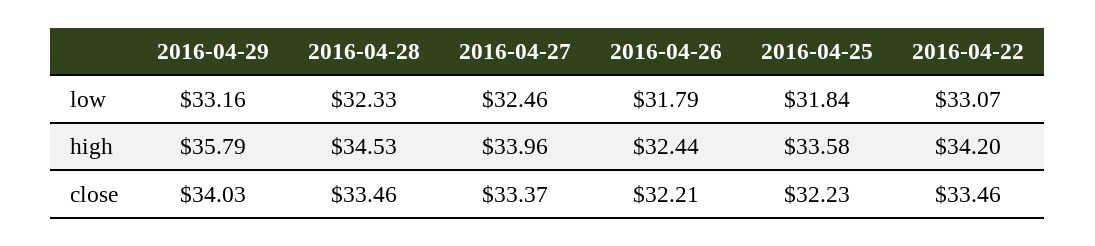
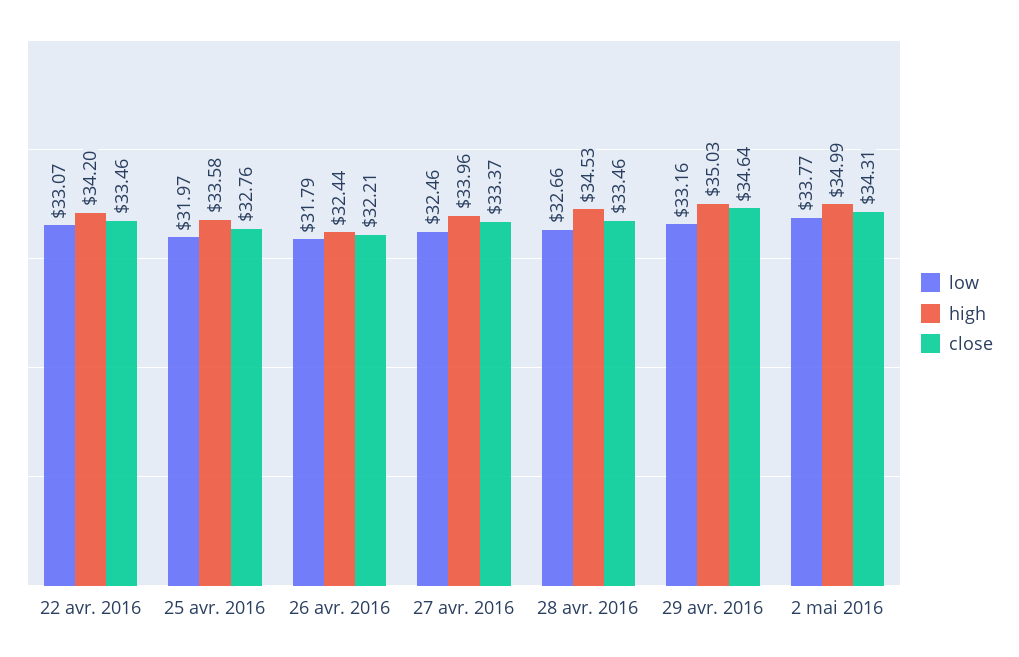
low, 2016-04-28: 32.33 -> 32.66
low, 2016-04-25: 31.84 -> 31.97
high, 2016-04-29: 35.79 -> 35.03
close, 2016-04-29: 34.03 -> 34.64
close, 2016-04-25: 32.23 -> 32.76
low, 2 mai 2016: none -> 33.77
high, 2 mai 2016: none -> 34.99
close, 2 mai 2016: none -> 34.31

